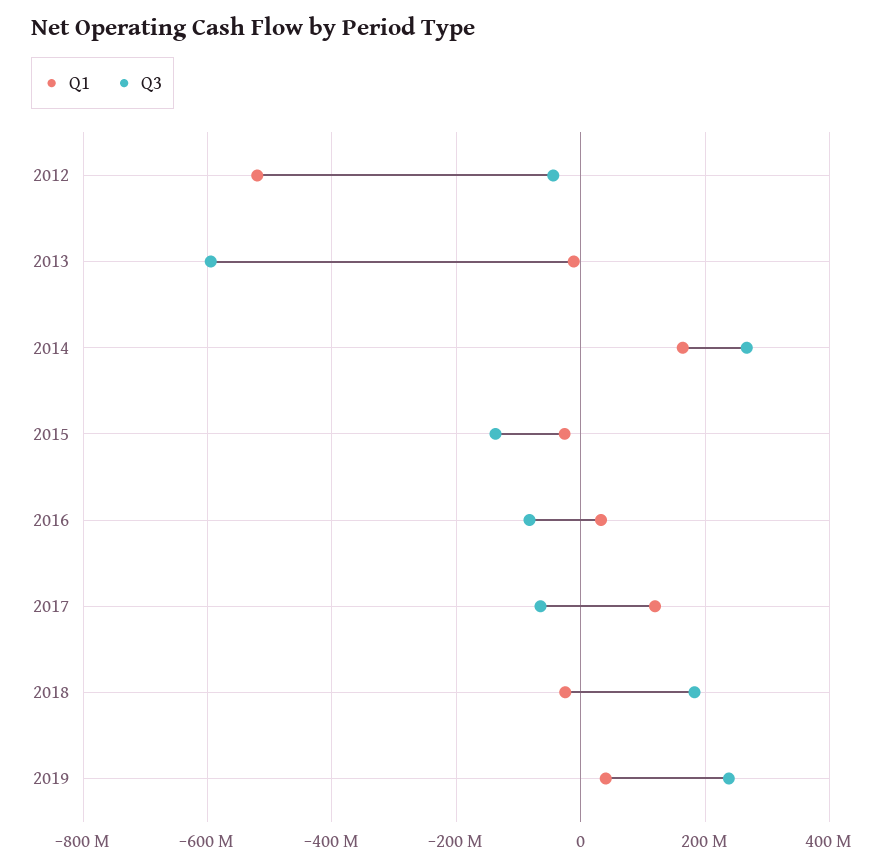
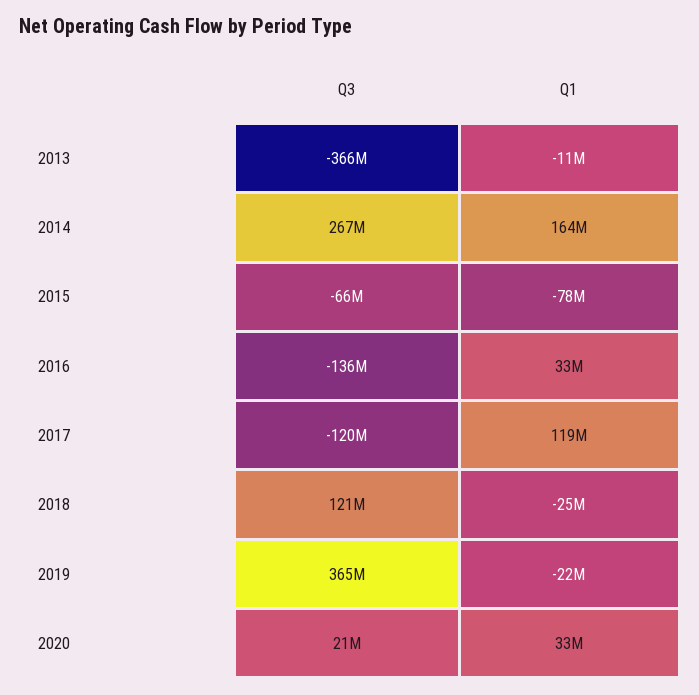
Q1, 2012: -520000000 -> none
Q3, 2012: -40000000 -> none
Q3, 2013: -600000000 -> -366000000
Q1, 2015: -20000000 -> -78000000
Q3, 2015: -140000000 -> -66000000
Q3, 2016: -80000000 -> -136000000
Q3, 2017: -60000000 -> -120000000
Q3, 2018: 180000000 -> 121000000
Q1, 2019: 40000000 -> -22000000
Q3, 2019: 240000000 -> 365000000
Q3, 2020: none -> 21000000
Q1, 2020: none -> 33000000

